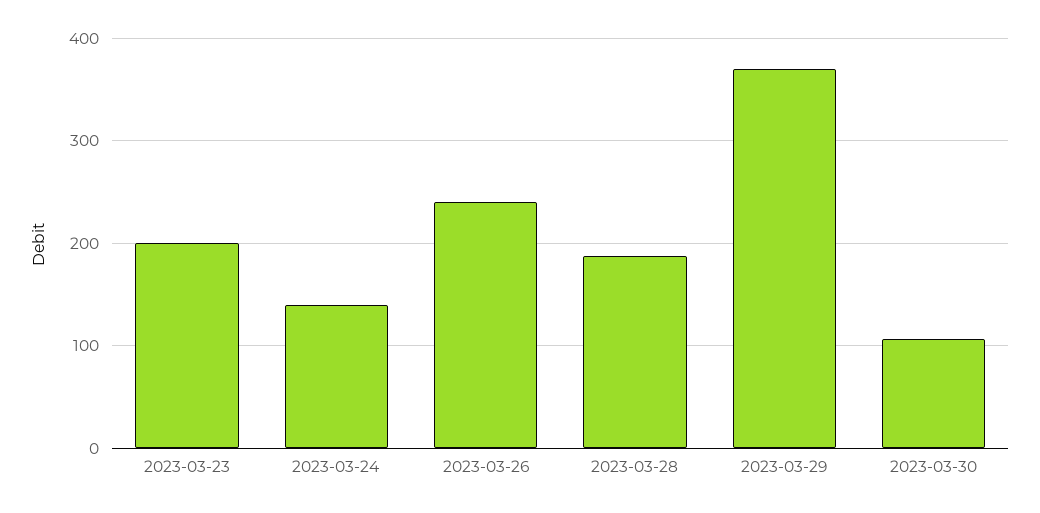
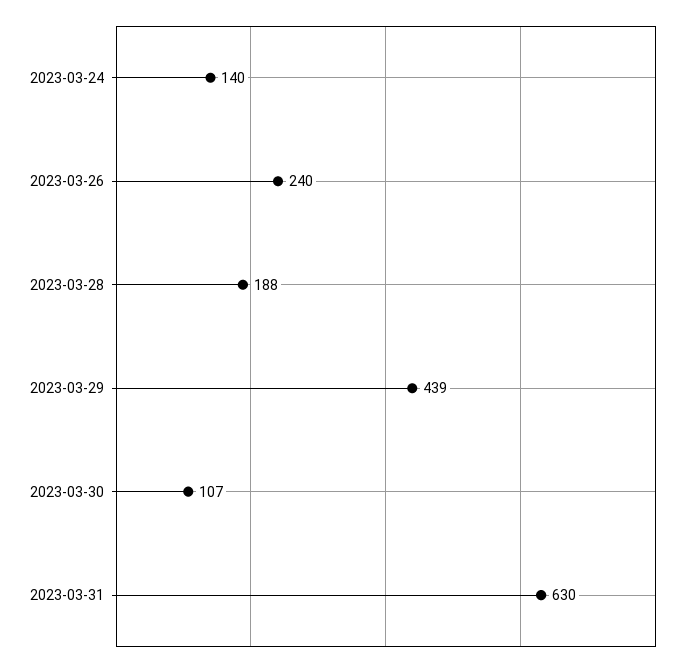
2023-03-23: 200 -> none
2023-03-29: 370 -> 439
2023-03-31: none -> 630

